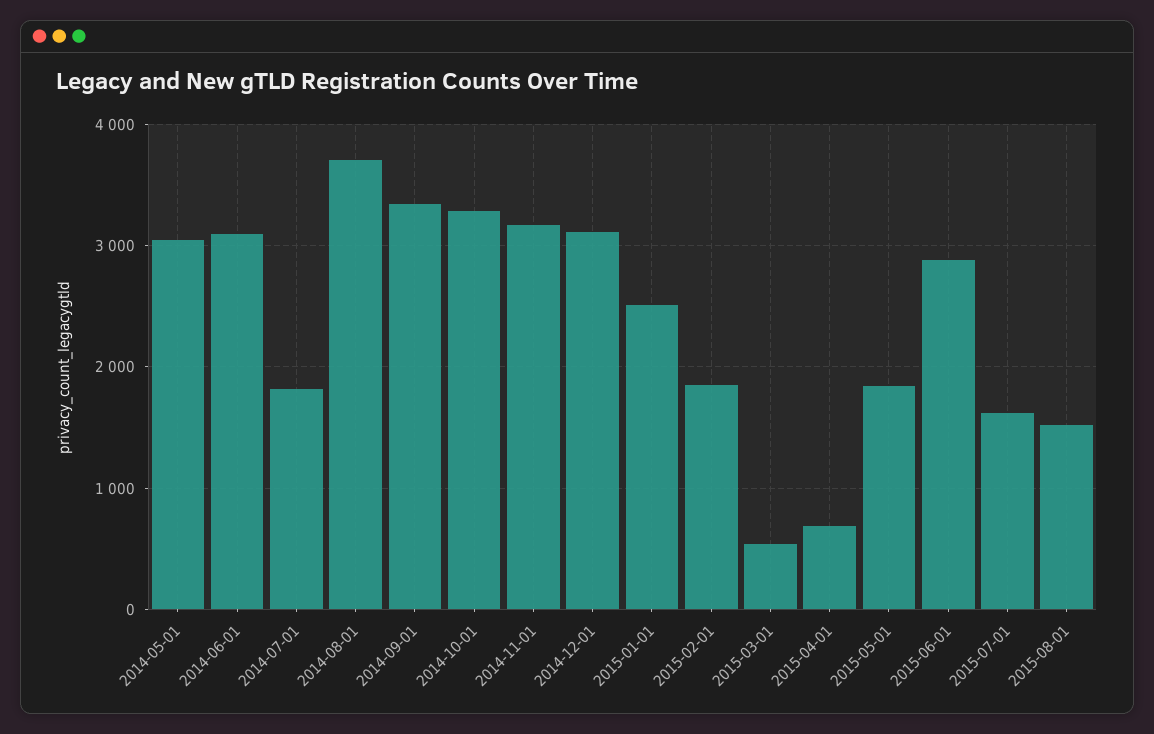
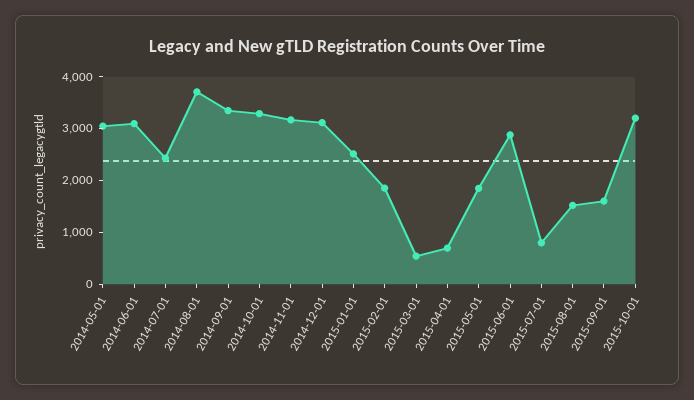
2014-07-01: 1800 -> 2400
2015-07-01: 1600 -> 800
2015-09-01: none -> 1600
2015-10-01: none -> 3200

